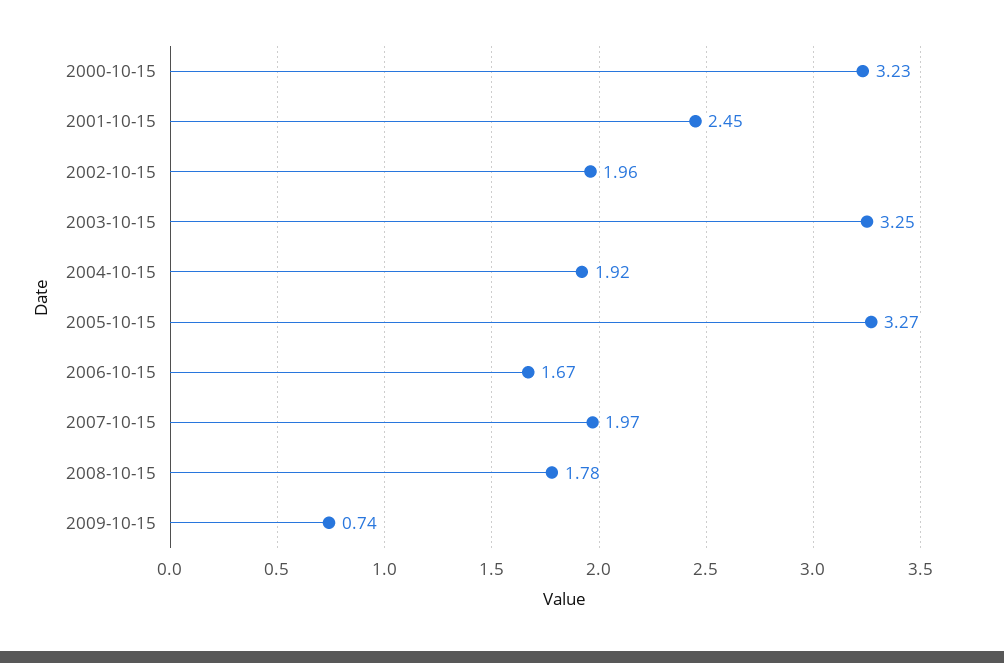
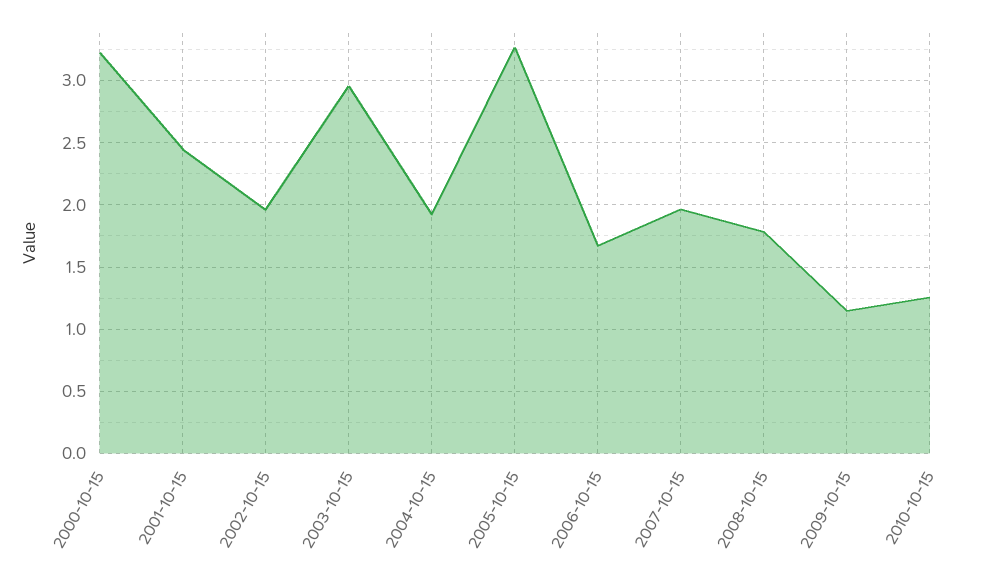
2003-10-15: 3.25 -> 2.95
2009-10-15: 0.74 -> 1.15
2010-10-15: none -> 1.25

